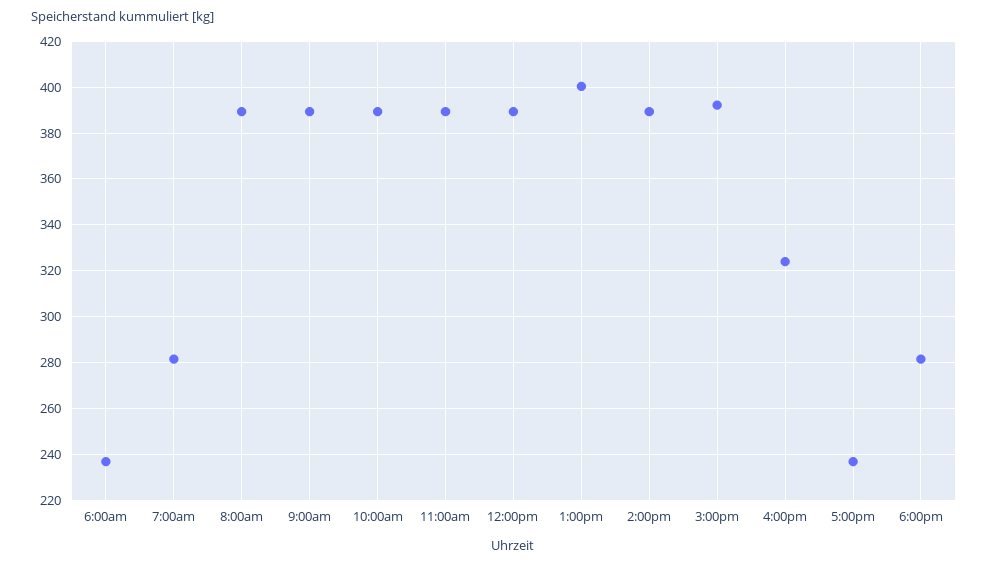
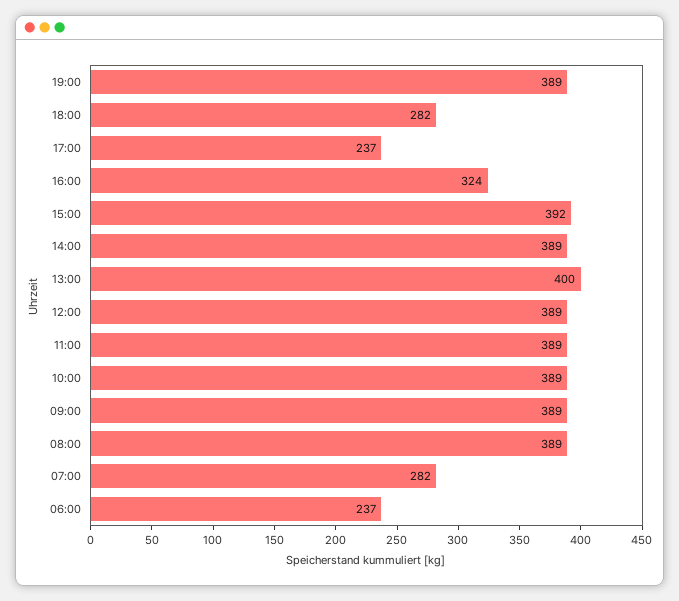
19:00: none -> 389

